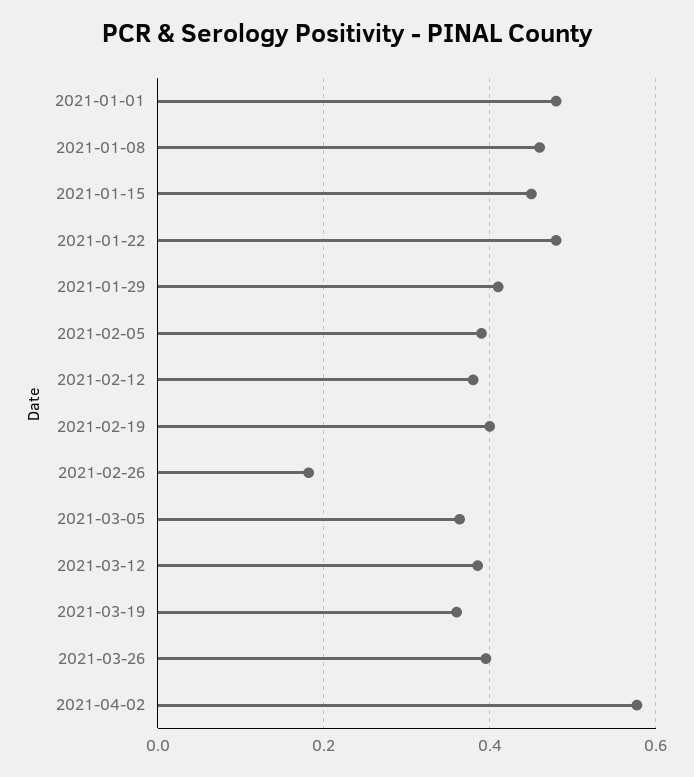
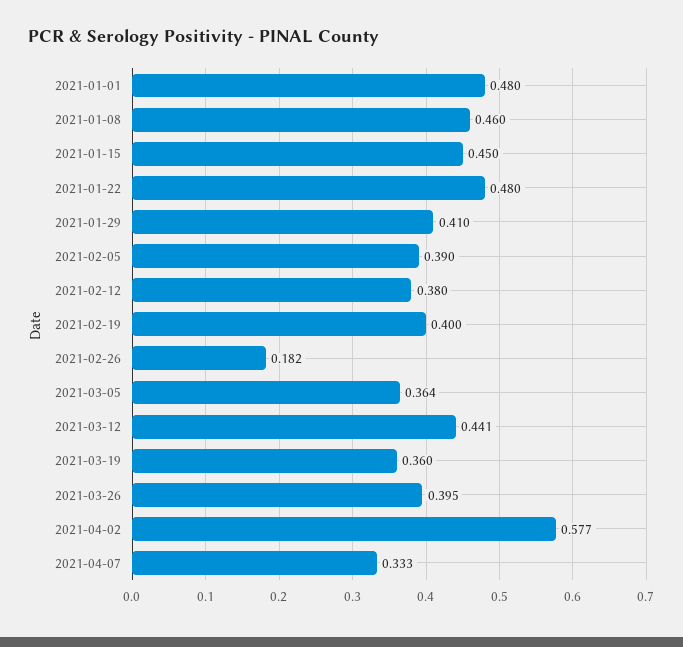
2021-03-12: 0.38 -> 0.441
2021-04-07: none -> 0.333

